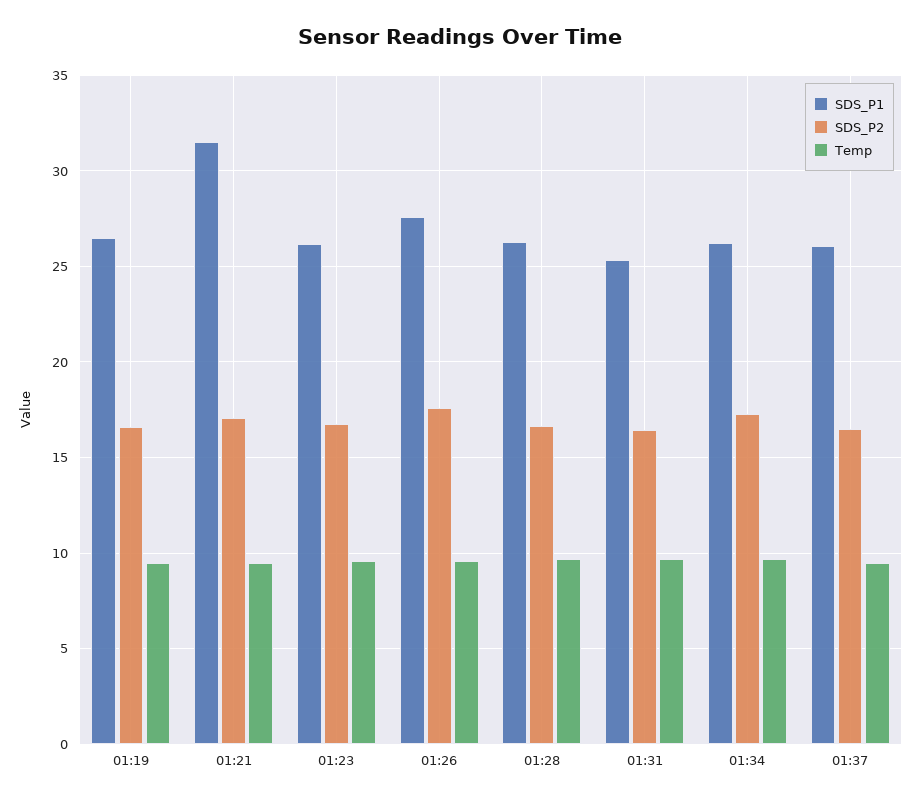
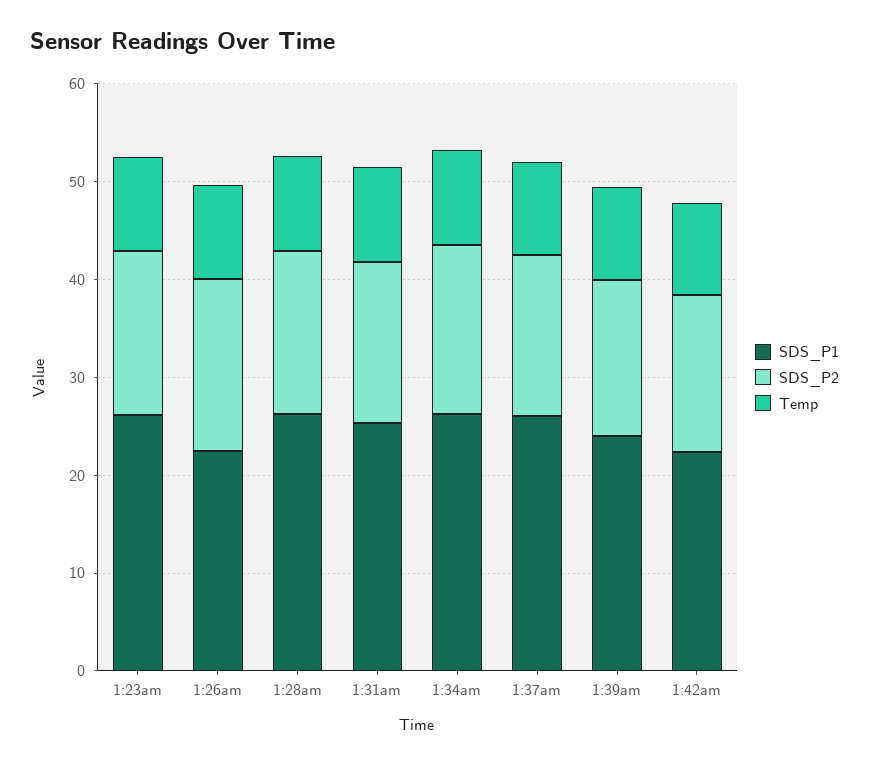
SDS_P1, 01:19: 26.5 -> none
SDS_P2, 01:19: 16.5 -> none
Temp, 01:19: 9.5 -> none
SDS_P1, 01:21: 31.5 -> none
SDS_P2, 01:21: 17 -> none
Temp, 01:21: 9.5 -> none
SDS_P1, 01:26: 27.5 -> 22
SDS_P1, 1:39am: none -> 24
SDS_P2, 1:39am: none -> 16
Temp, 1:39am: none -> 10
SDS_P1, 1:42am: none -> 22
SDS_P2, 1:42am: none -> 16
Temp, 1:42am: none -> 10

